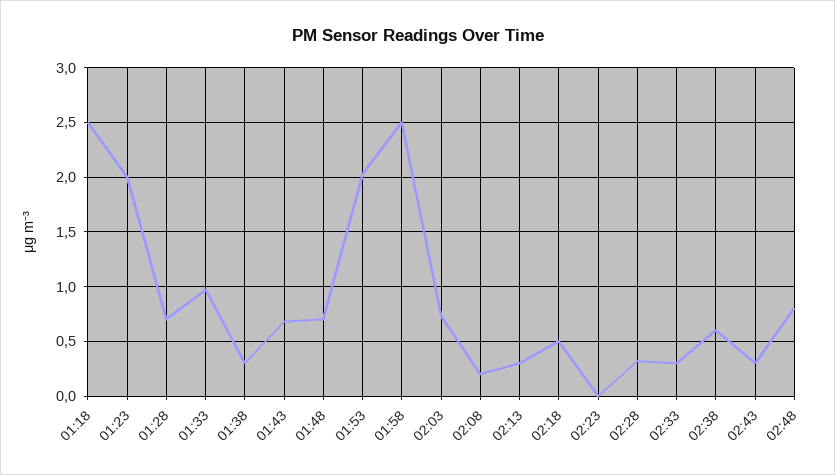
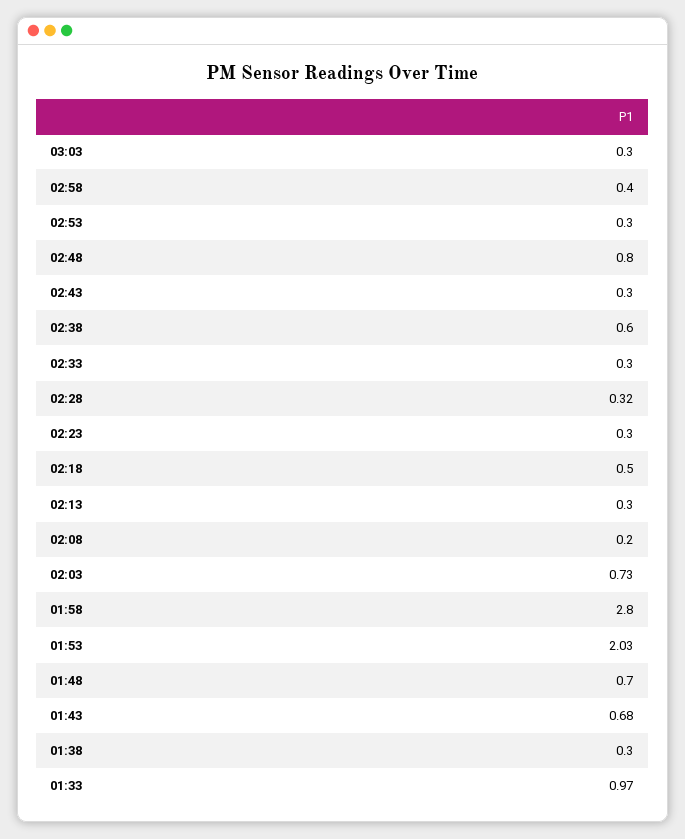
01:18: 2.5 -> none
01:23: 2 -> none
01:28: 0.7 -> none
01:58: 2.5 -> 2.8
02:23: 0 -> 0.3
03:03: none -> 0.3
02:58: none -> 0.4
02:53: none -> 0.3

